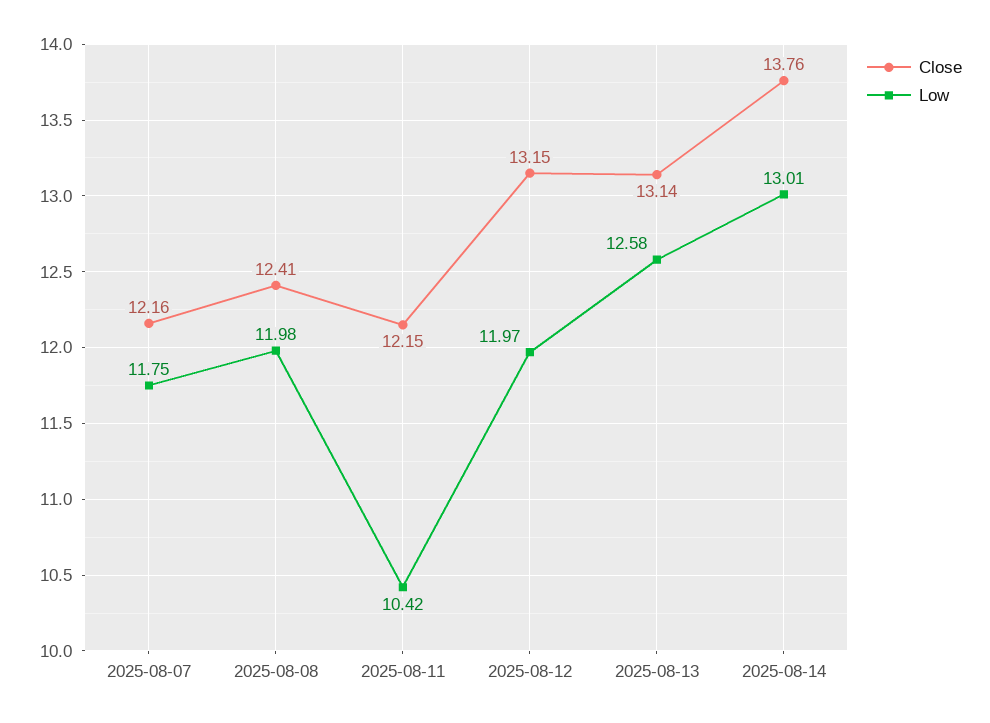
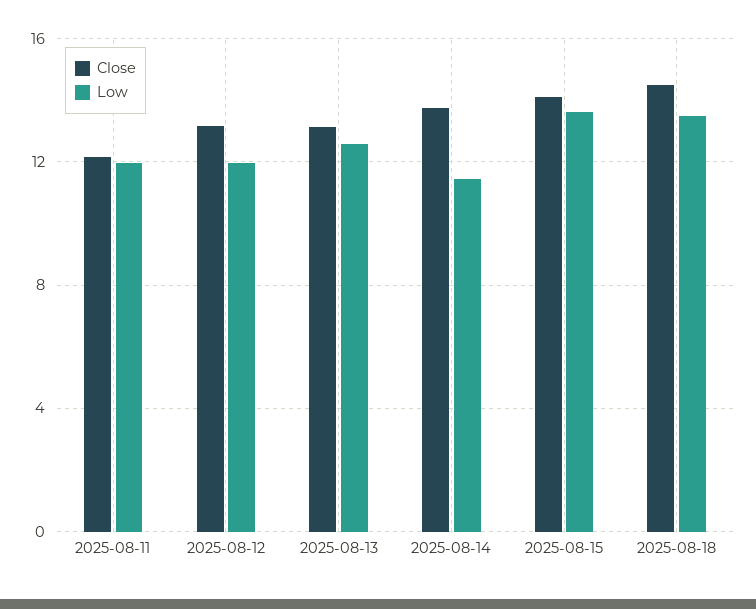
Close, 2025-08-07: 12.16 -> none
Low, 2025-08-07: 11.75 -> none
Close, 2025-08-08: 12.41 -> none
Low, 2025-08-08: 11.98 -> none
Low, 2025-08-11: 10.42 -> 12
Low, 2025-08-14: 13.01 -> 11.5
Close, 2025-08-15: none -> 14
Low, 2025-08-15: none -> 13.5
Close, 2025-08-18: none -> 14.5
Low, 2025-08-18: none -> 13.5

